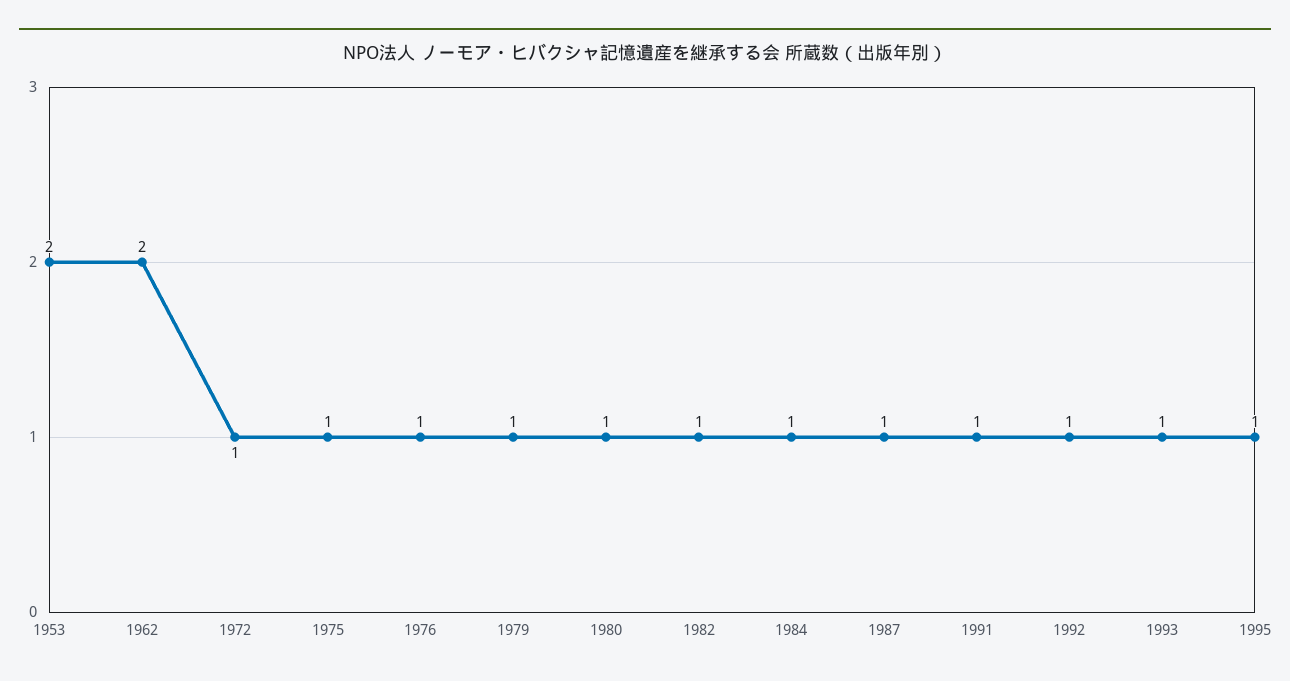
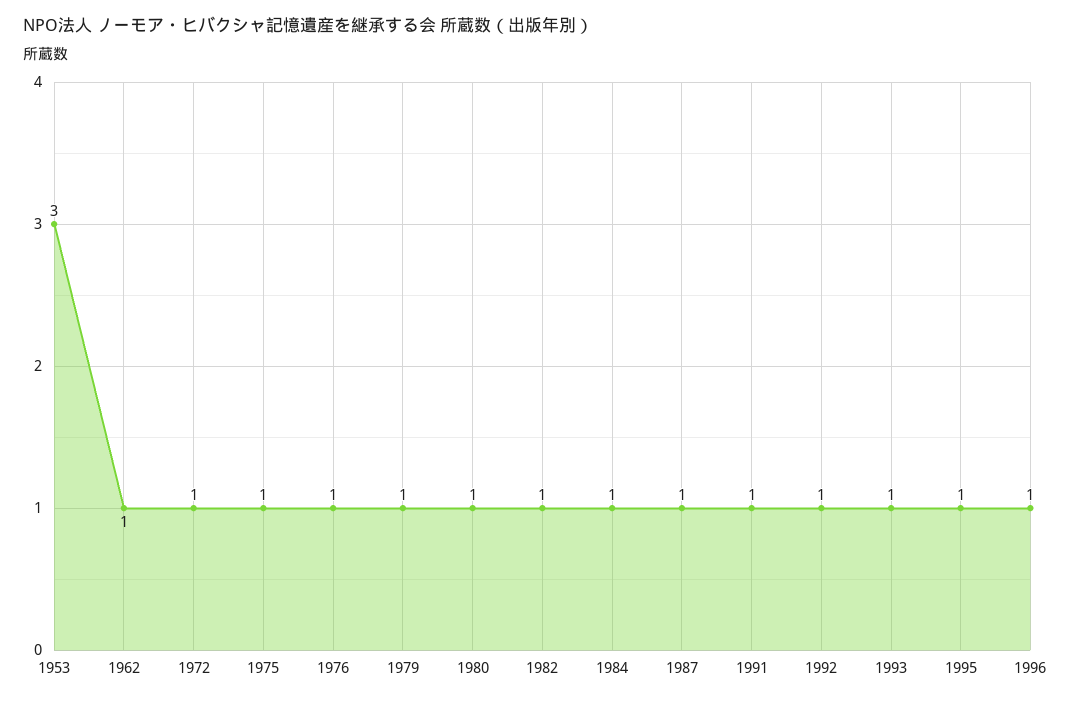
1953: 2 -> 3
1962: 2 -> 1
1996: none -> 1

